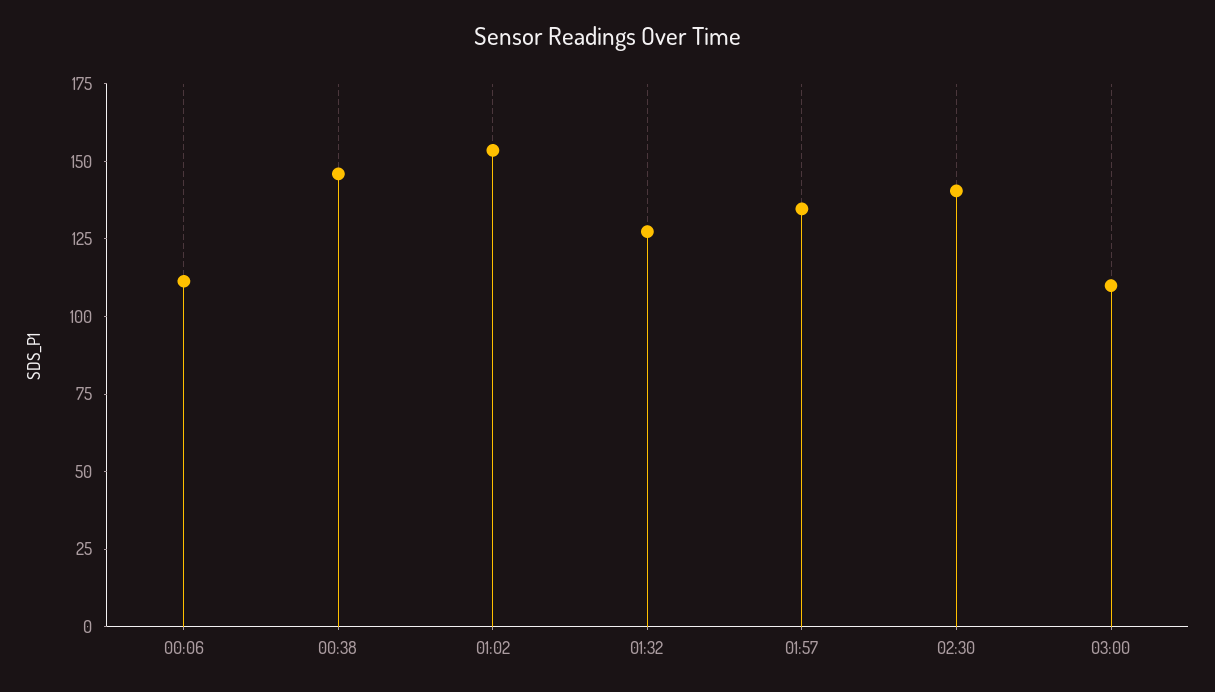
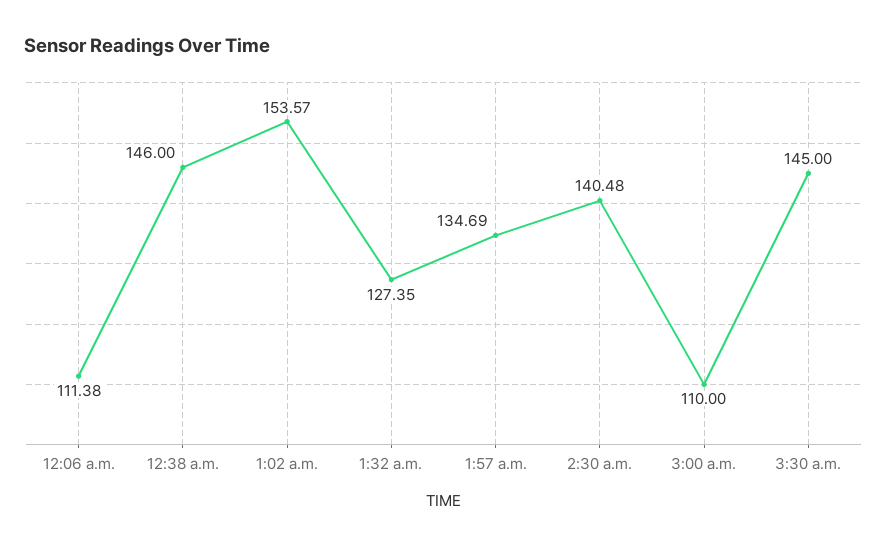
3:30 a.m.: none -> 145

